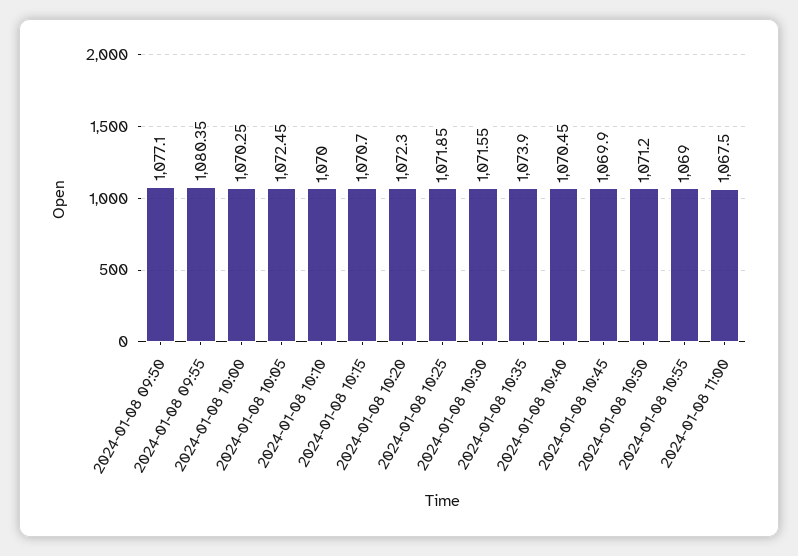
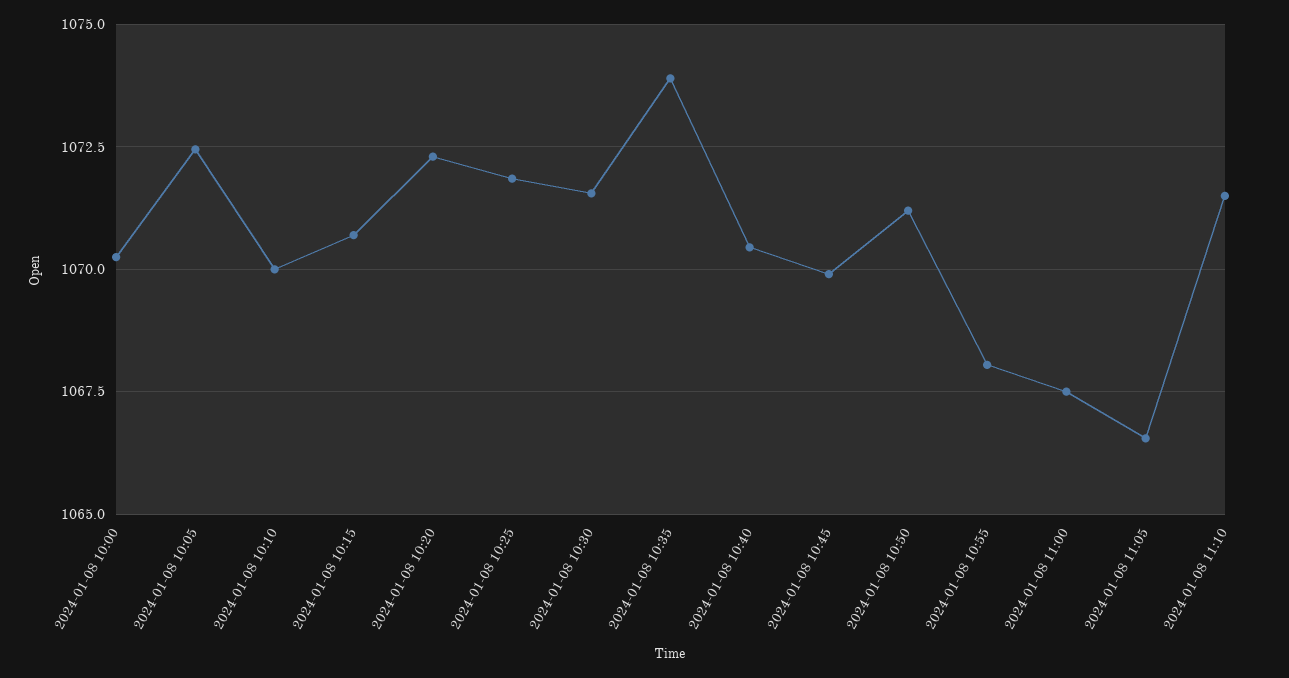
2024-01-08 09:50: 1077.1 -> none
2024-01-08 09:55: 1080.35 -> none
2024-01-08 10:55: 1069 -> 1068
2024-01-08 11:05: none -> 1066.5
2024-01-08 11:10: none -> 1071.5

